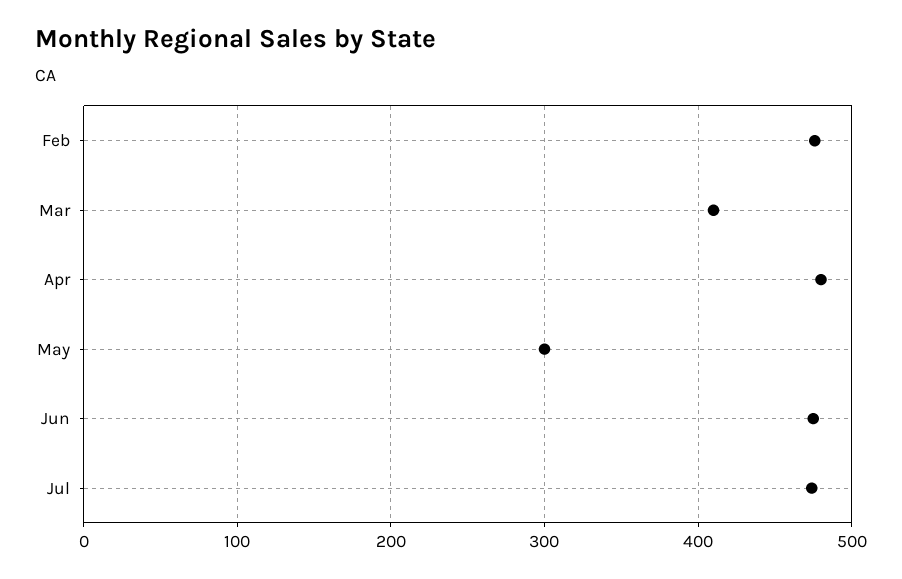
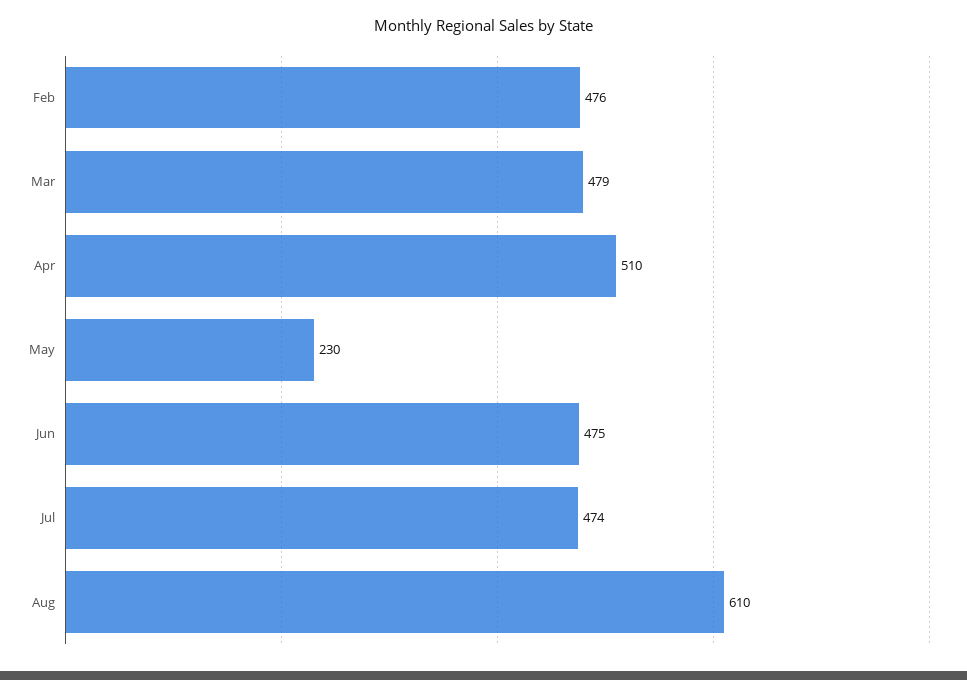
Mar: 410 -> 479
Apr: 480 -> 510
May: 300 -> 230
Aug: none -> 610

